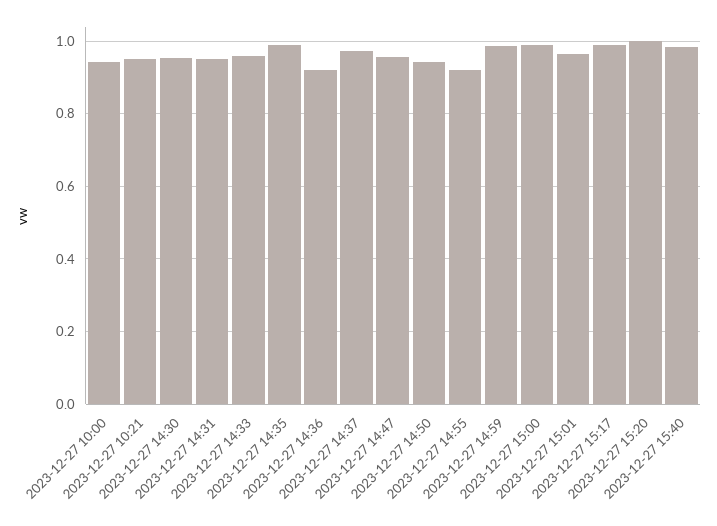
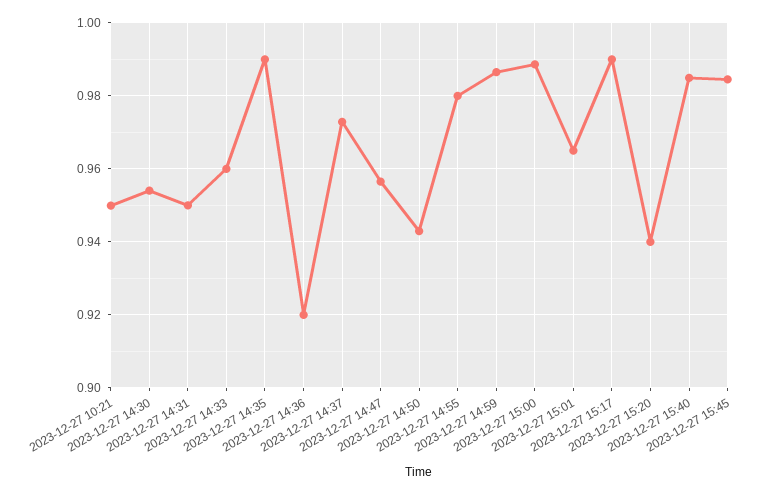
2023-12-27 10:00: 0.94 -> none
2023-12-27 14:55: 0.92 -> 0.98
2023-12-27 15:20: 1 -> 0.94
2023-12-27 15:45: none -> 0.984

